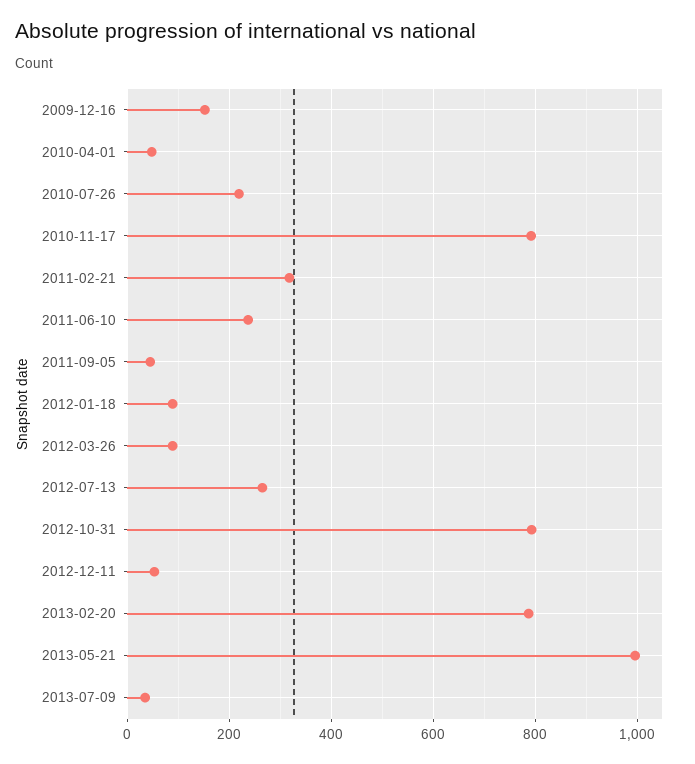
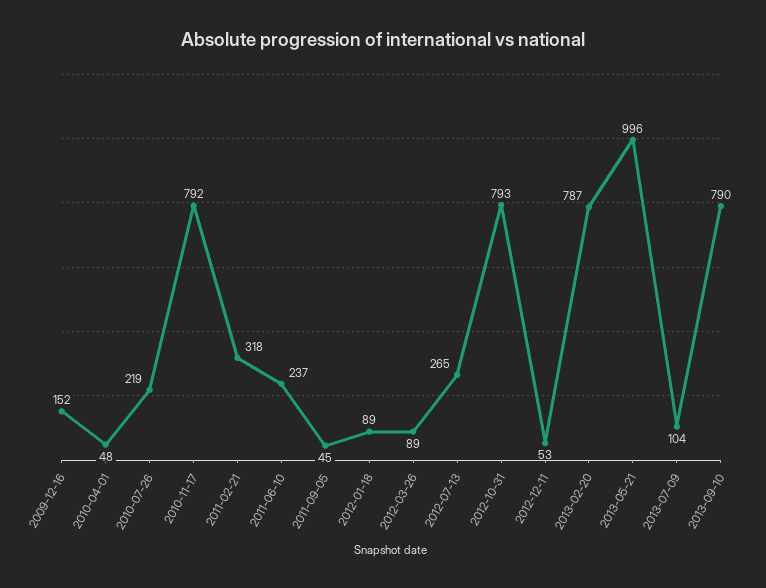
2013-07-09: 40 -> 104
2013-09-10: none -> 790

